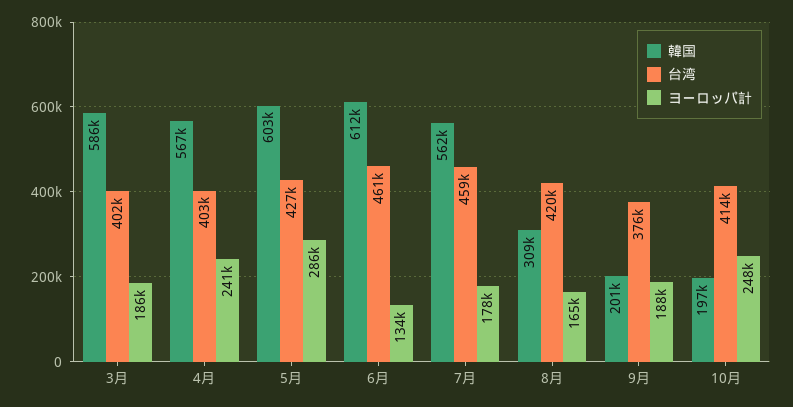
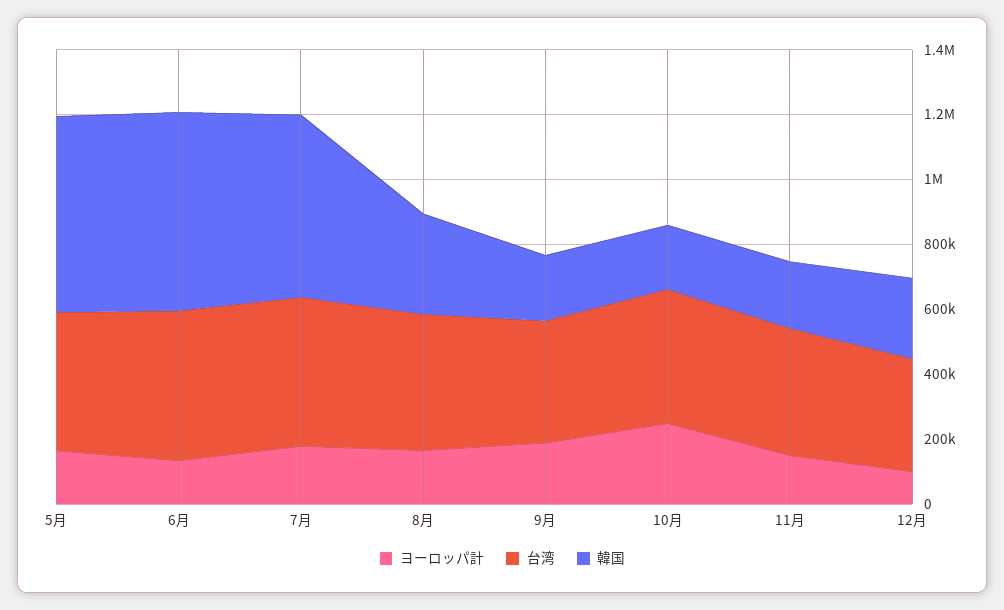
韓国, 3月: 586000 -> none
台湾, 3月: 402000 -> none
ヨーロッパ計, 3月: 186000 -> none
韓国, 4月: 567000 -> none
台湾, 4月: 403000 -> none
ヨーロッパ計, 4月: 241000 -> none
ヨーロッパ計, 5月: 286000 -> 150000
ヨーロッパ計, 11月: none -> 150000
台湾, 11月: none -> 400000
韓国, 11月: none -> 200000
ヨーロッパ計, 12月: none -> 100000
台湾, 12月: none -> 350000
韓国, 12月: none -> 250000

